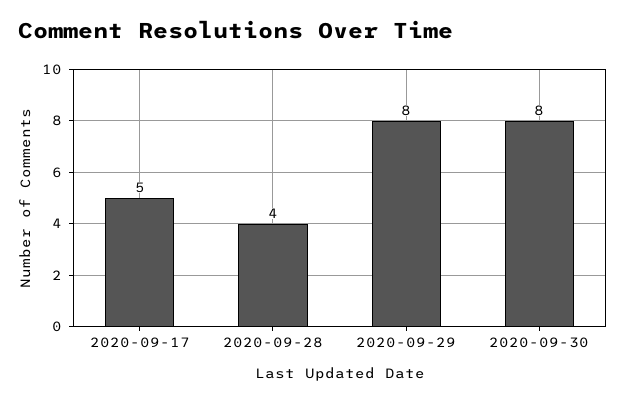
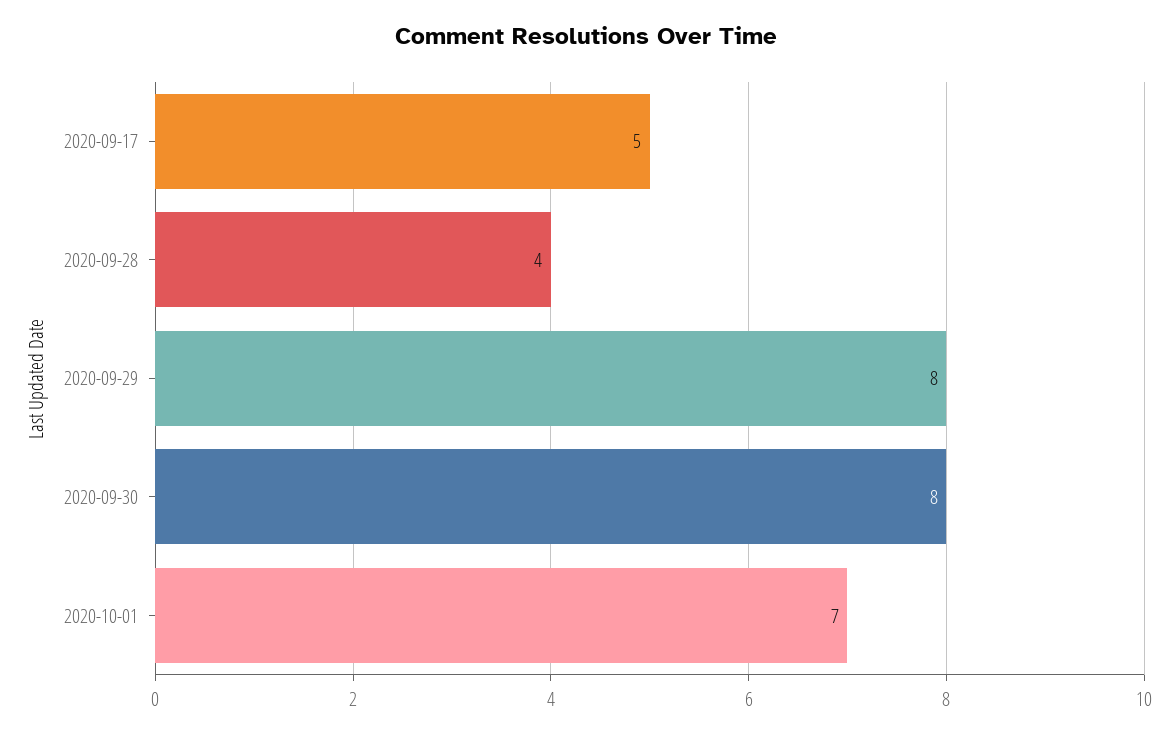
2020-10-01: none -> 7

